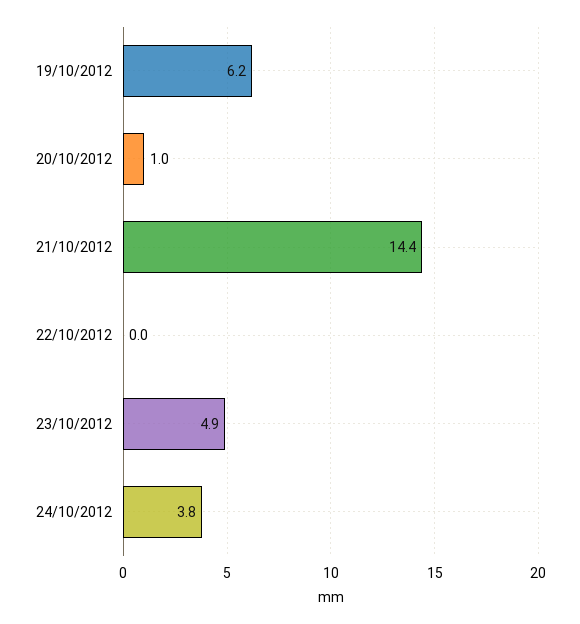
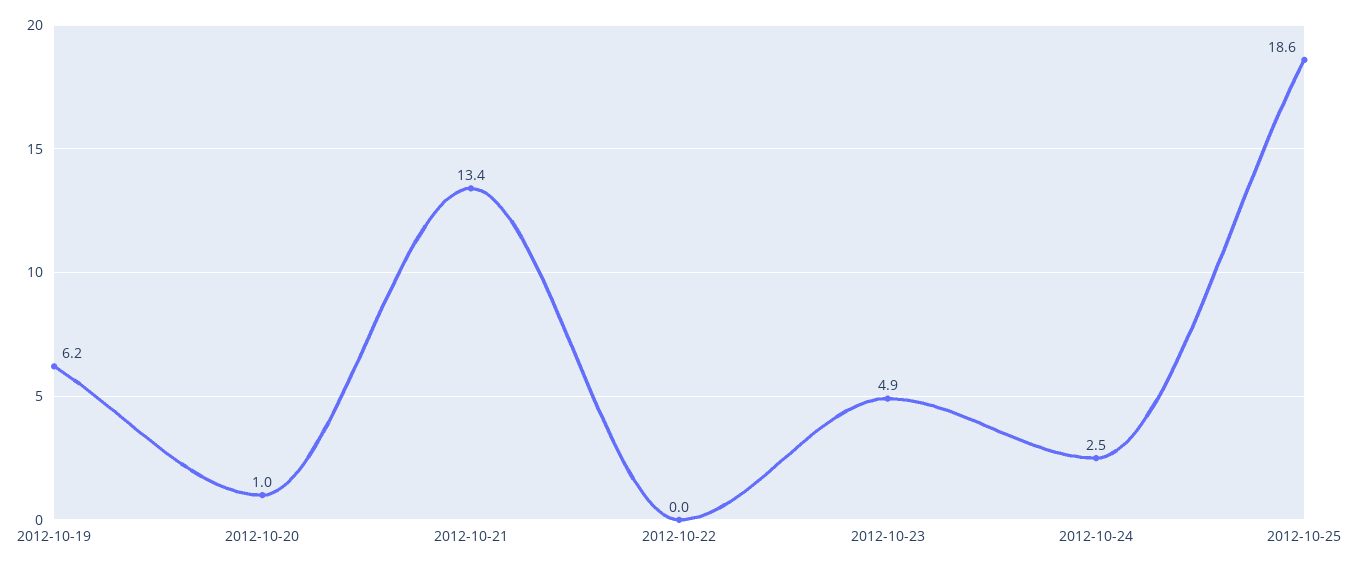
21/10/2012: 14.4 -> 13.4
24/10/2012: 3.8 -> 2.5
2012-10-25: none -> 18.6

